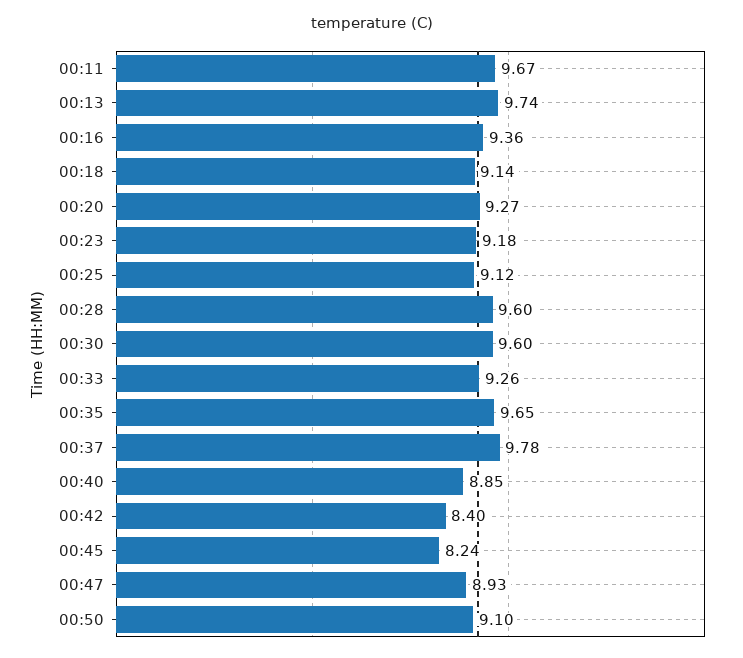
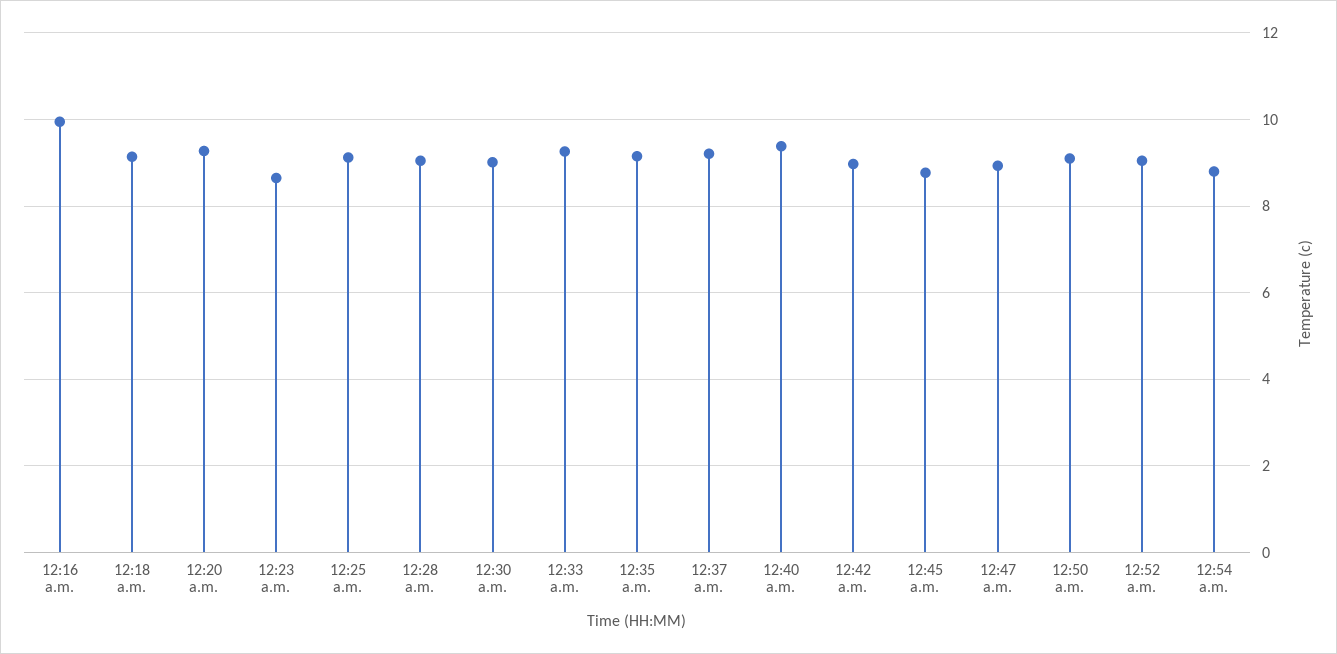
00:11: 9.67 -> none
00:13: 9.74 -> none
00:16: 9.36 -> 10
00:23: 9.18 -> 8.6
00:28: 9.6 -> 9
00:30: 9.6 -> 9
00:35: 9.65 -> 9.2
00:37: 9.78 -> 9.2
00:40: 8.85 -> 9.4
00:42: 8.4 -> 9
00:45: 8.24 -> 8.8
12:52 a.m.: none -> 9
12:54 a.m.: none -> 8.8

